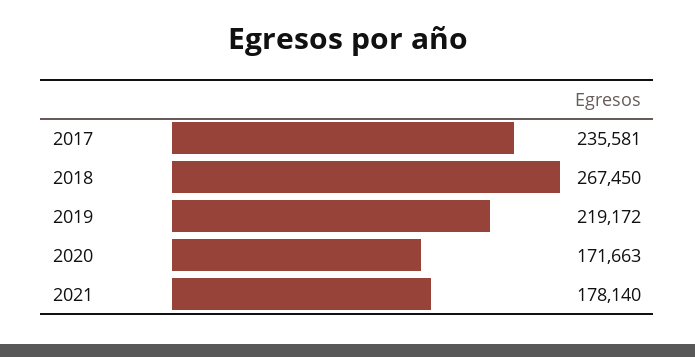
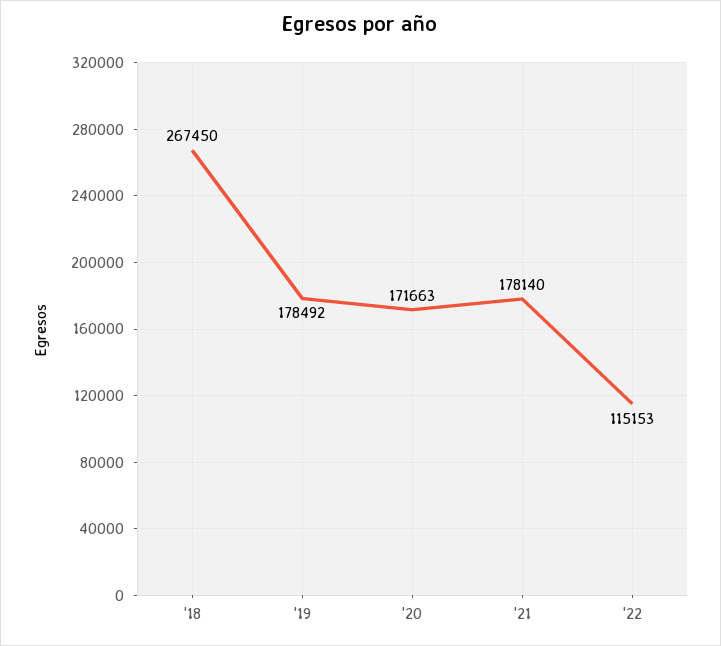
2017: 235581 -> none
2019: 219172 -> 178492
'22: none -> 115153

